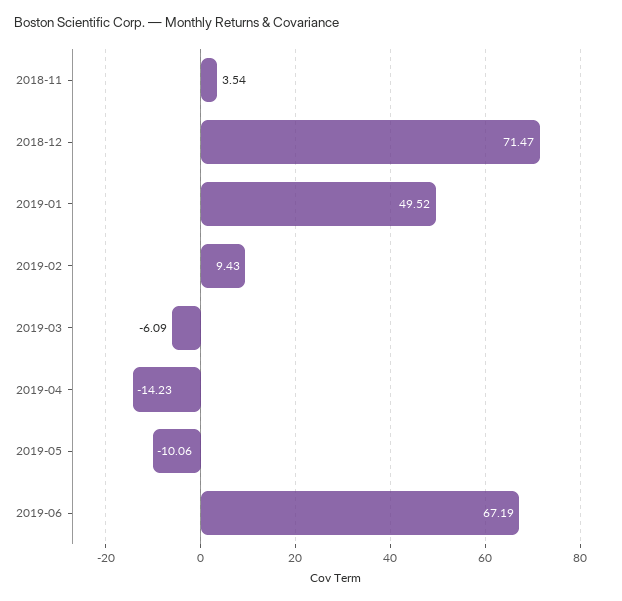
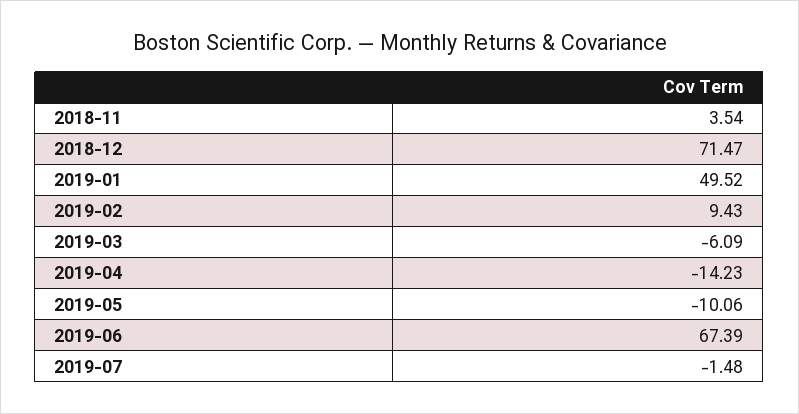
2019-06: 67.19 -> 67.39
2019-07: none -> -1.48

